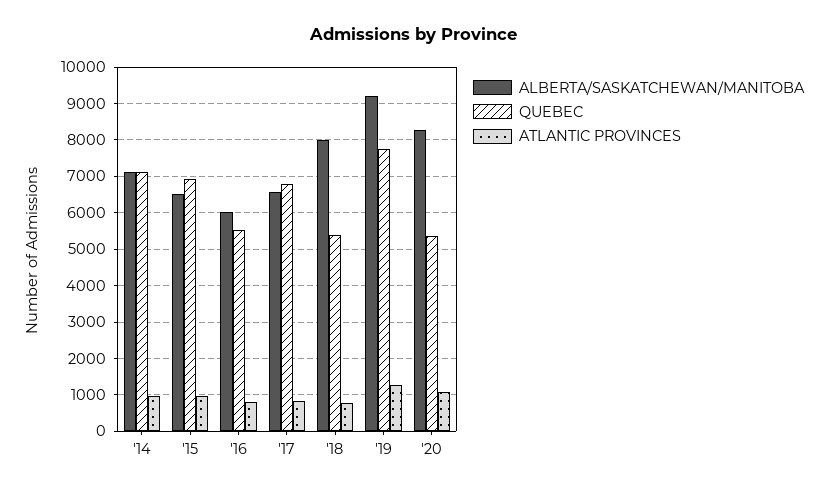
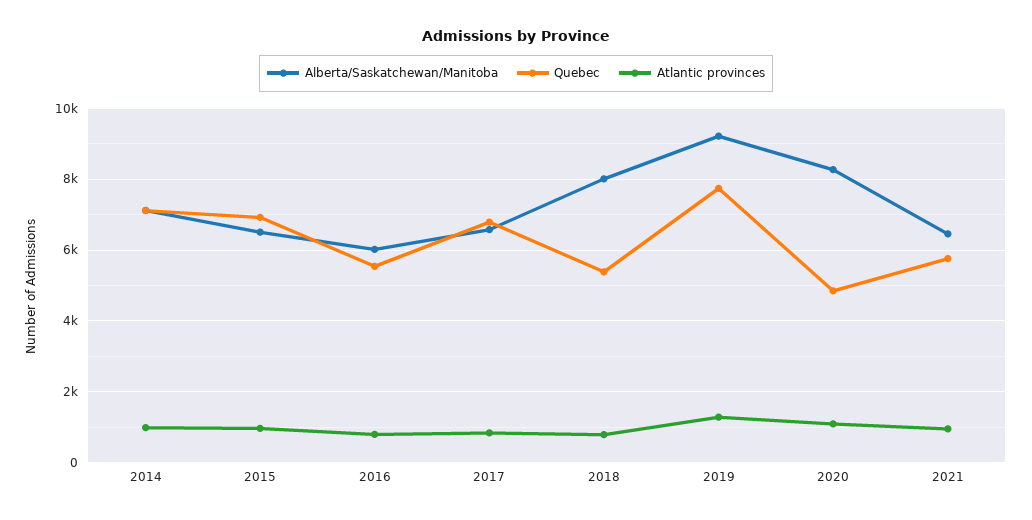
QUEBEC, '20: 5400 -> 4800
ALBERTA/SASKATCHEWAN/MANITOBA, 2021: none -> 6400
QUEBEC, 2021: none -> 5800
ATLANTIC PROVINCES, 2021: none -> 1000

